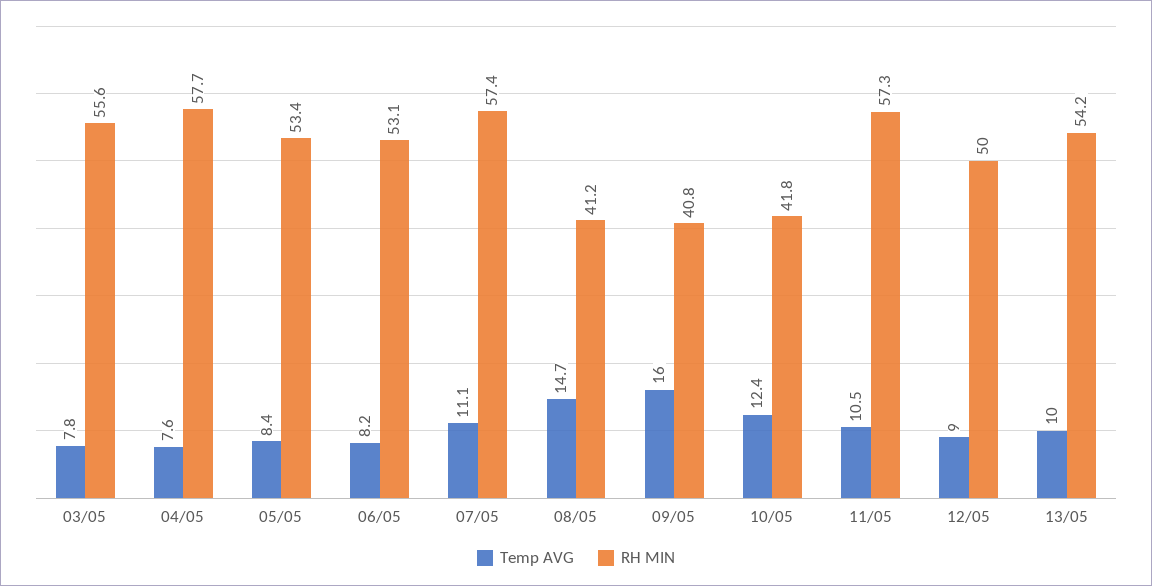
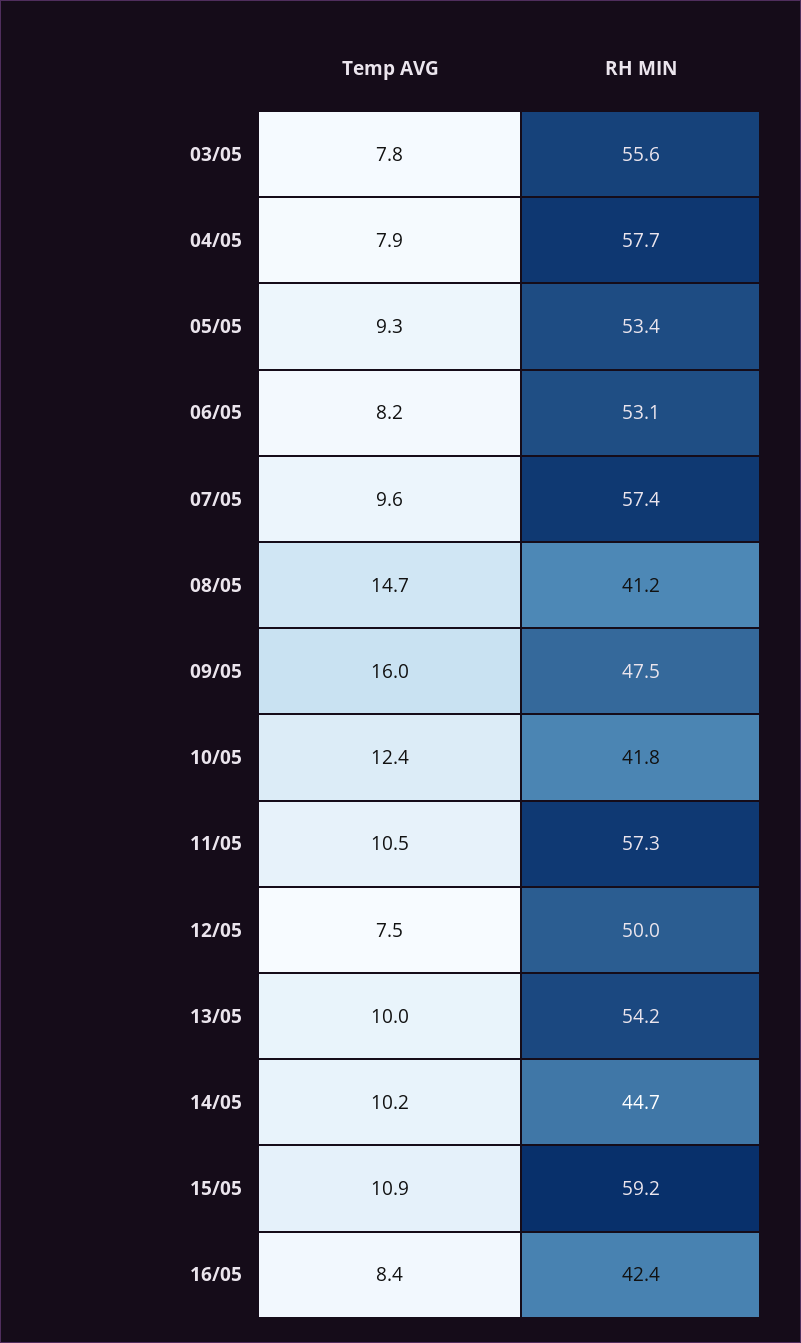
Temp AVG, 04/05: 7.6 -> 7.9
Temp AVG, 05/05: 8.4 -> 9.3
Temp AVG, 07/05: 11.1 -> 9.6
RH MIN, 09/05: 40.8 -> 47.5
Temp AVG, 12/05: 9 -> 7.5
Temp AVG, 14/05: none -> 10.2
RH MIN, 14/05: none -> 44.7
Temp AVG, 15/05: none -> 10.9
RH MIN, 15/05: none -> 59.2
Temp AVG, 16/05: none -> 8.4
RH MIN, 16/05: none -> 42.4

